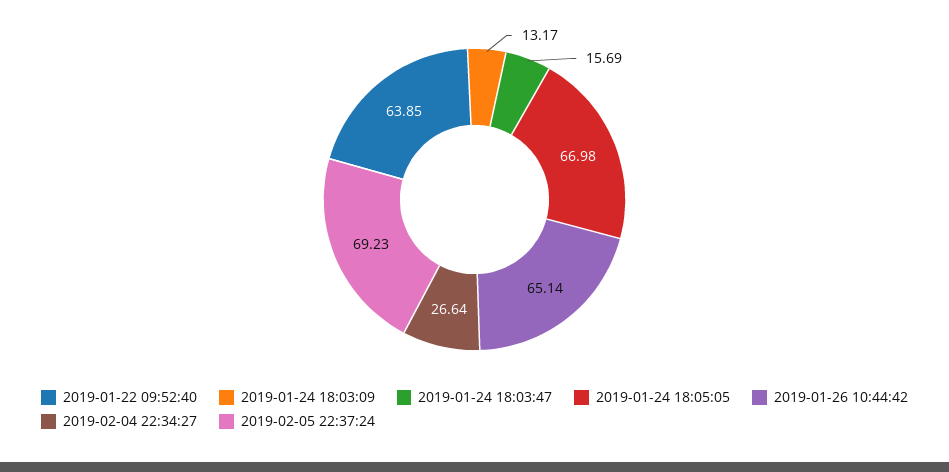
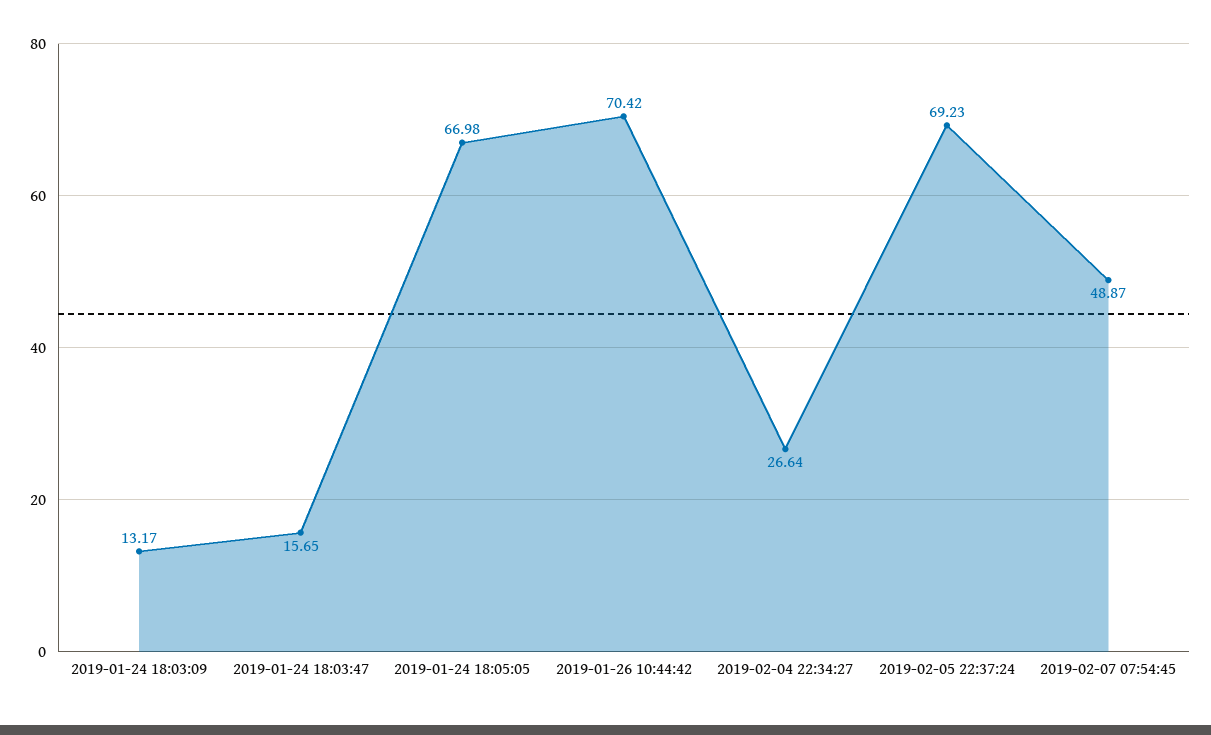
2019-01-22 09:52:40: 63.85 -> none
2019-01-24 18:03:47: 15.69 -> 15.65
2019-01-26 10:44:42: 65.14 -> 70.42
2019-02-07 07:54:45: none -> 48.87

